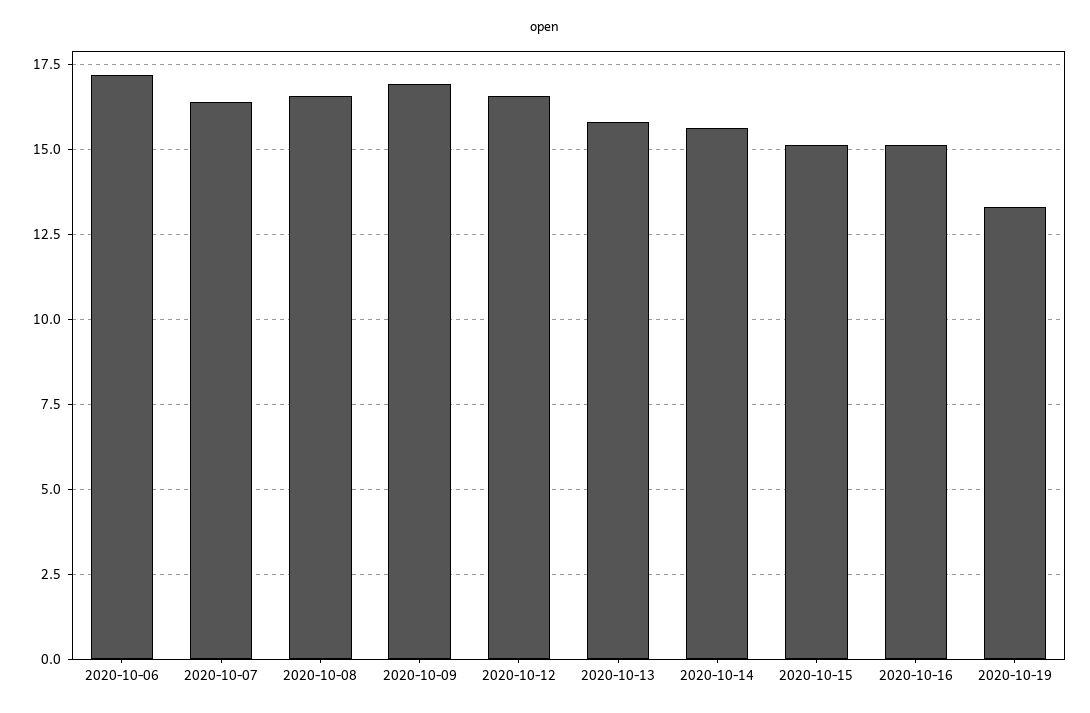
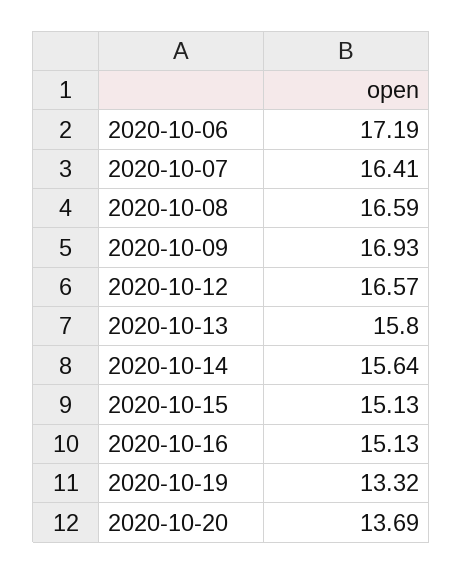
2020-10-20: none -> 13.69

